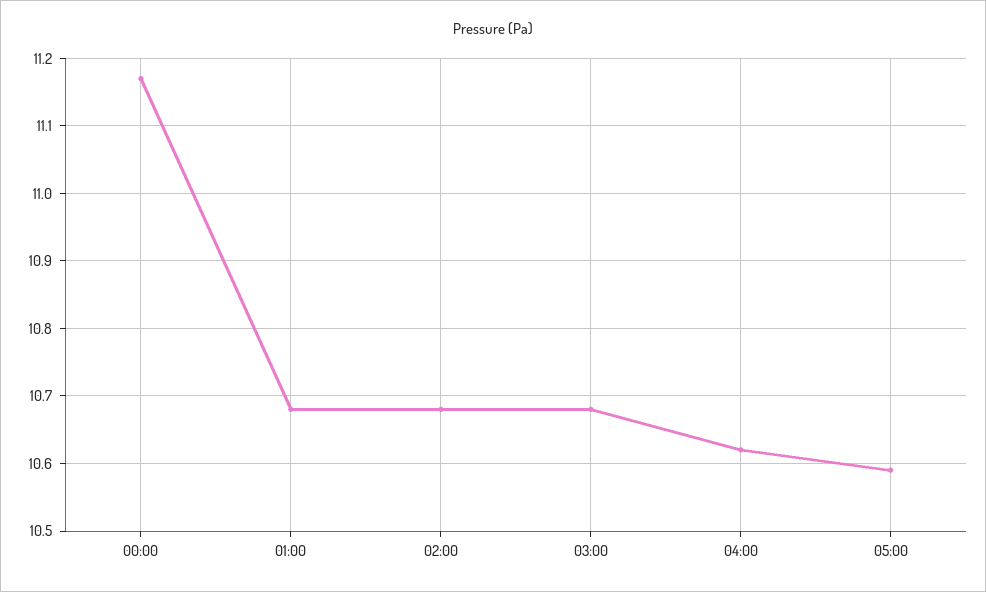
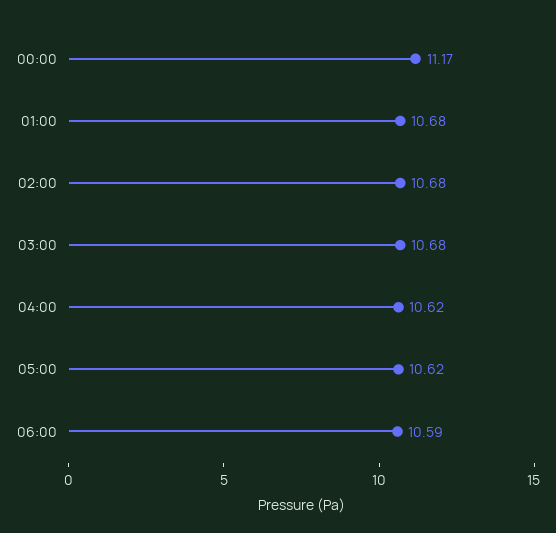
05:00: 10.59 -> 10.62
06:00: none -> 10.59

